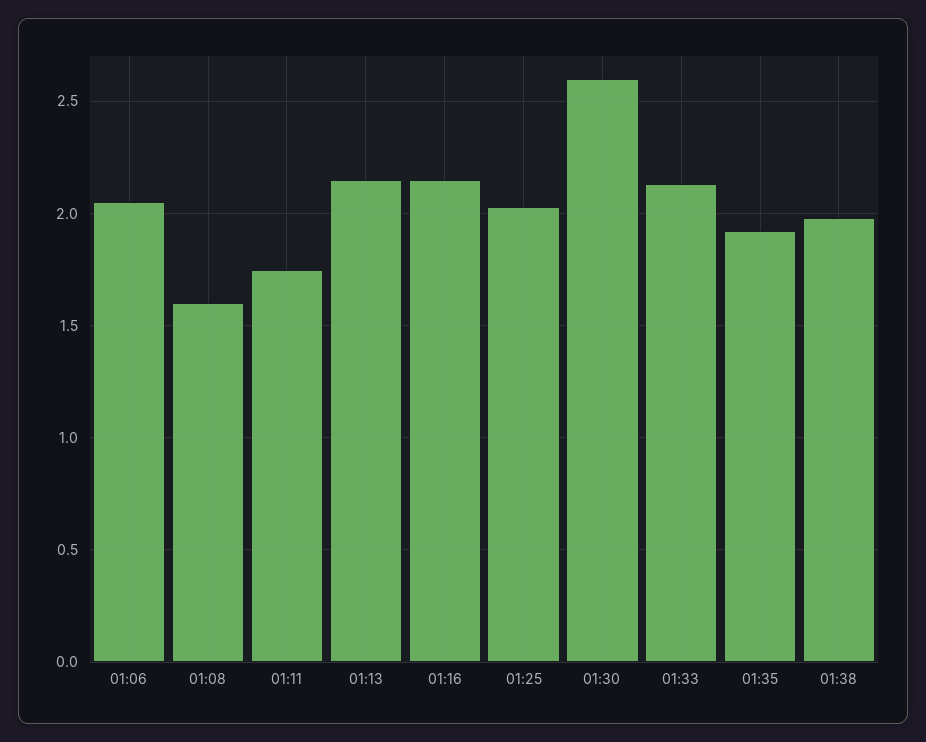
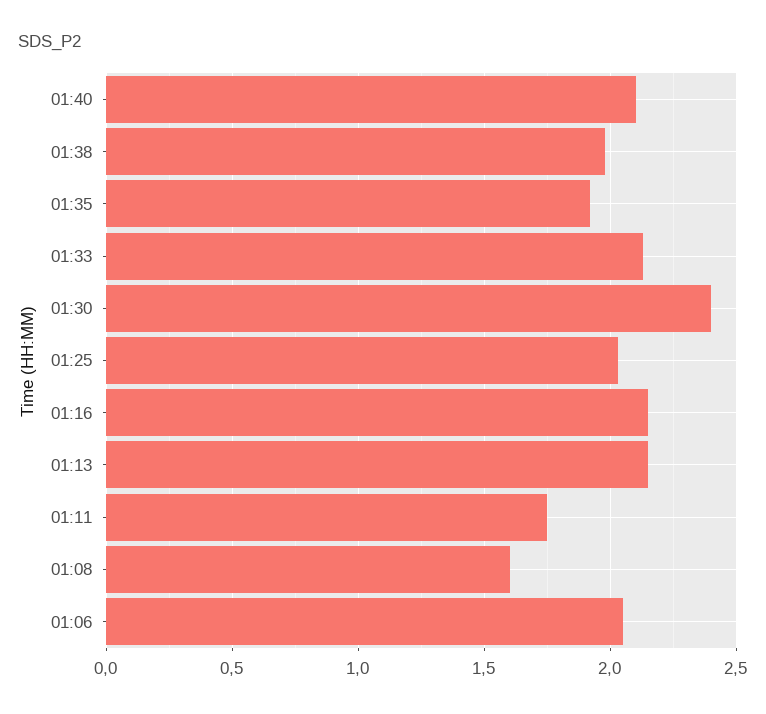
01:30: 2.6 -> 2.4
01:40: none -> 2.1

